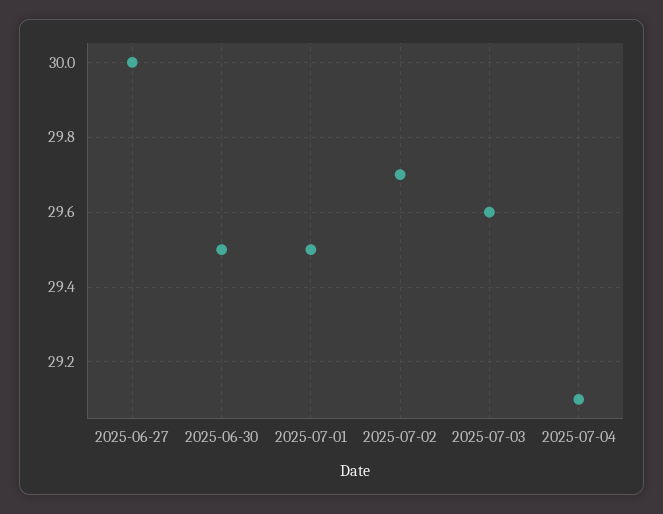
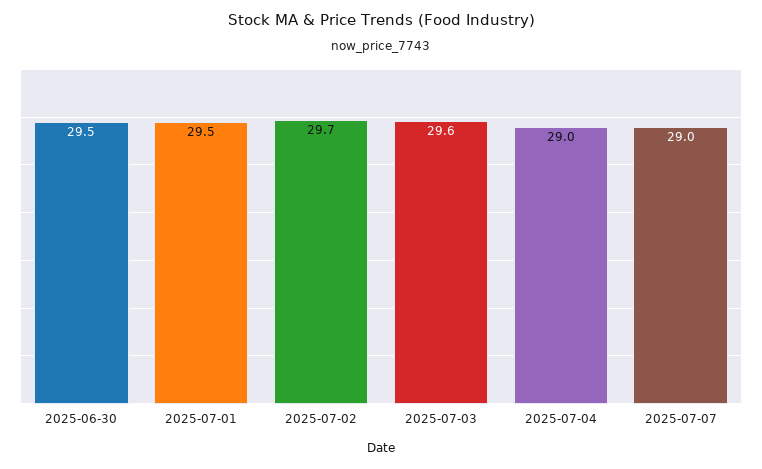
2025-06-27: 30 -> none
2025-07-04: 29.1 -> 29
2025-07-07: none -> 29

